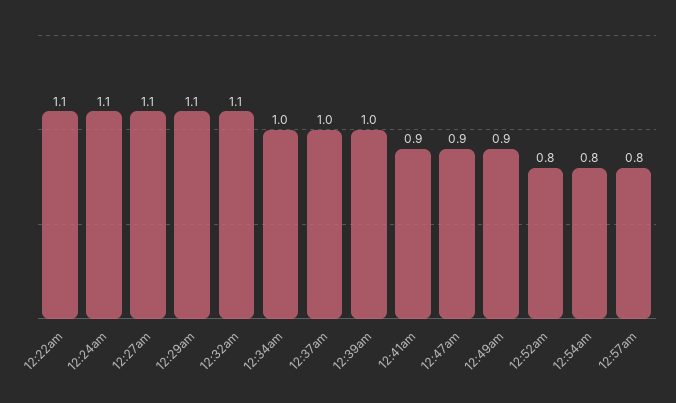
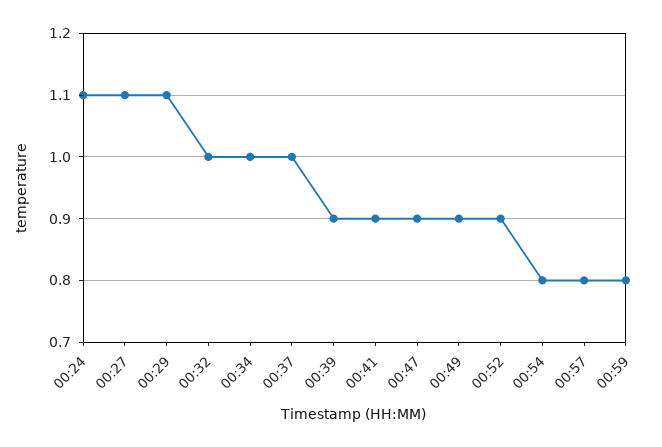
12:22am: 1.1 -> none
12:32am: 1.1 -> 1
12:39am: 1 -> 0.9
12:52am: 0.8 -> 0.9
00:59: none -> 0.8

